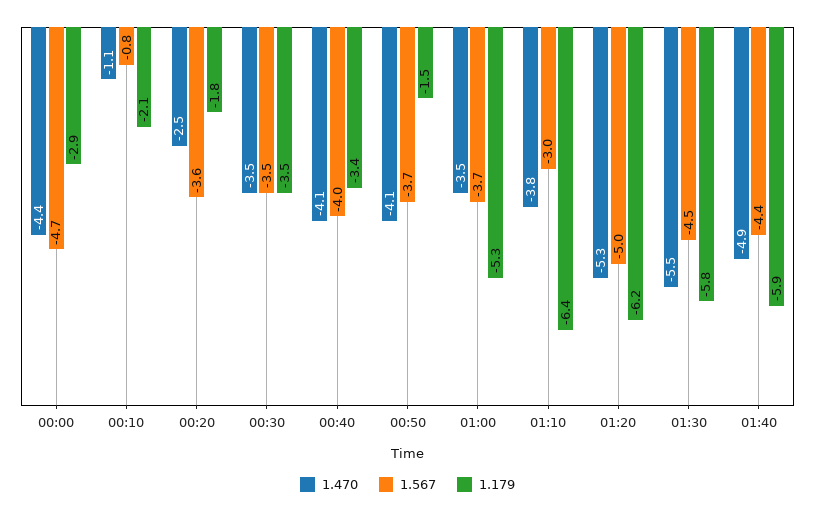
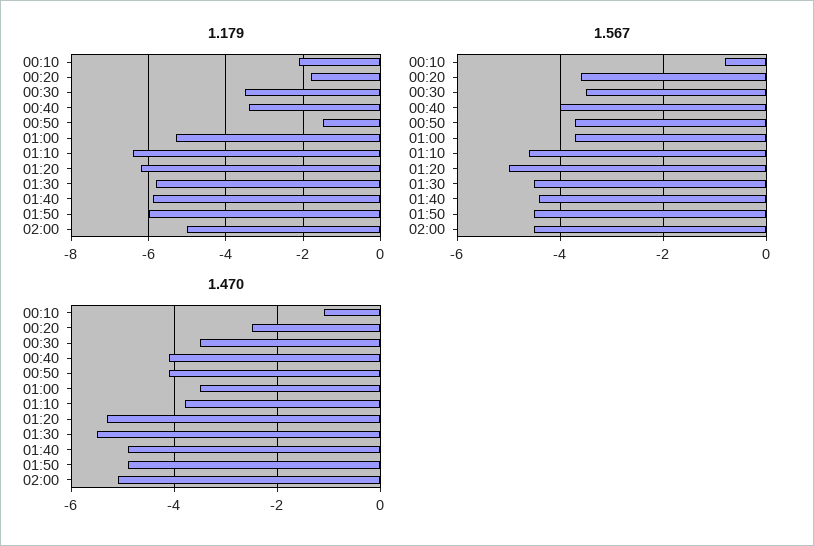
1.470, 00:00: -4.4 -> none
1.567, 00:00: -4.7 -> none
1.179, 00:00: -2.9 -> none
1.567, 01:10: -3 -> -4.5
1.179, 01:50: none -> -6
1.179, 02:00: none -> -5
1.567, 01:50: none -> -4.5
1.567, 02:00: none -> -4.5
1.470, 01:50: none -> -5
1.470, 02:00: none -> -5

